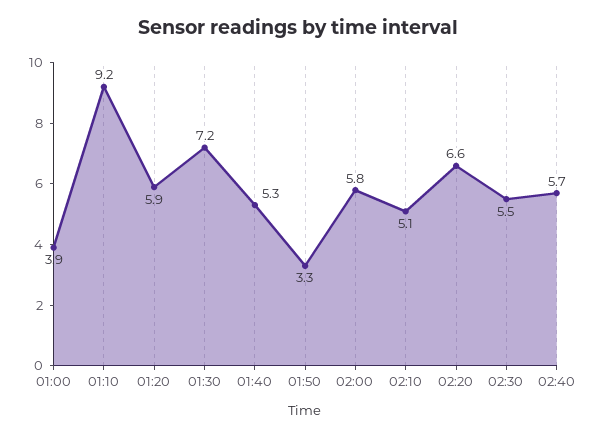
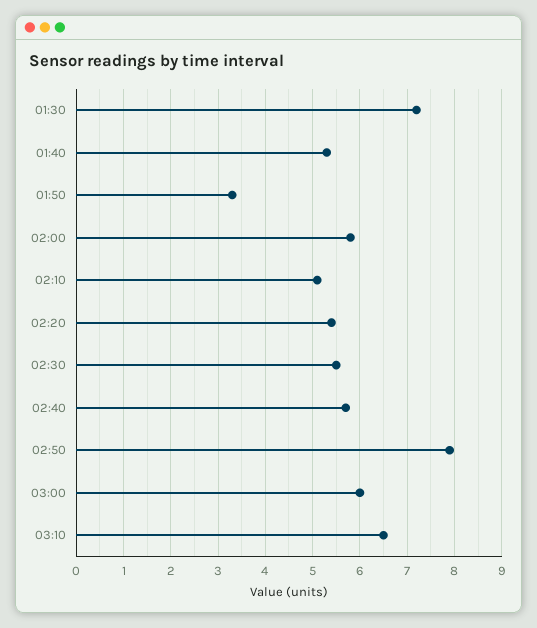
01:00: 3.9 -> none
01:10: 9.2 -> none
01:20: 5.9 -> none
02:20: 6.6 -> 5.5
02:50: none -> 8
03:00: none -> 6
03:10: none -> 6.5

